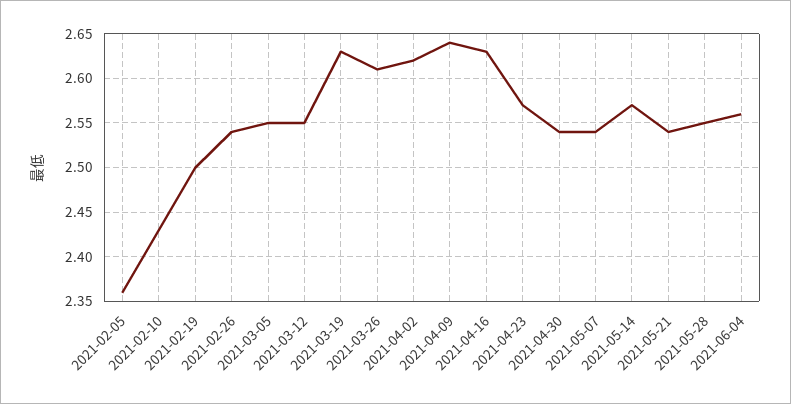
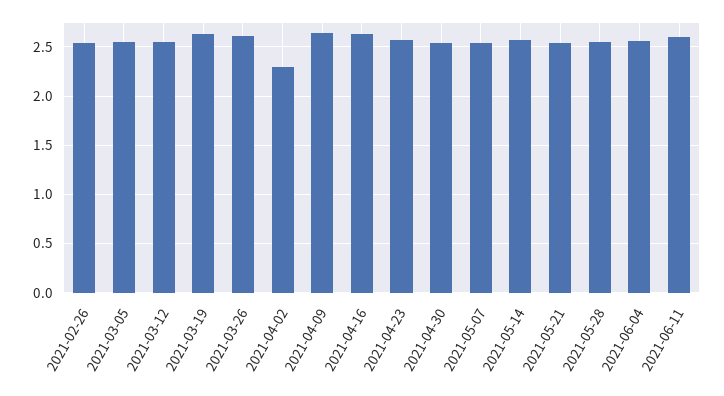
2021-02-05: 2.36 -> none
2021-02-10: 2.43 -> none
2021-02-19: 2.5 -> none
2021-04-02: 2.62 -> 2.3
2021-06-11: none -> 2.6

